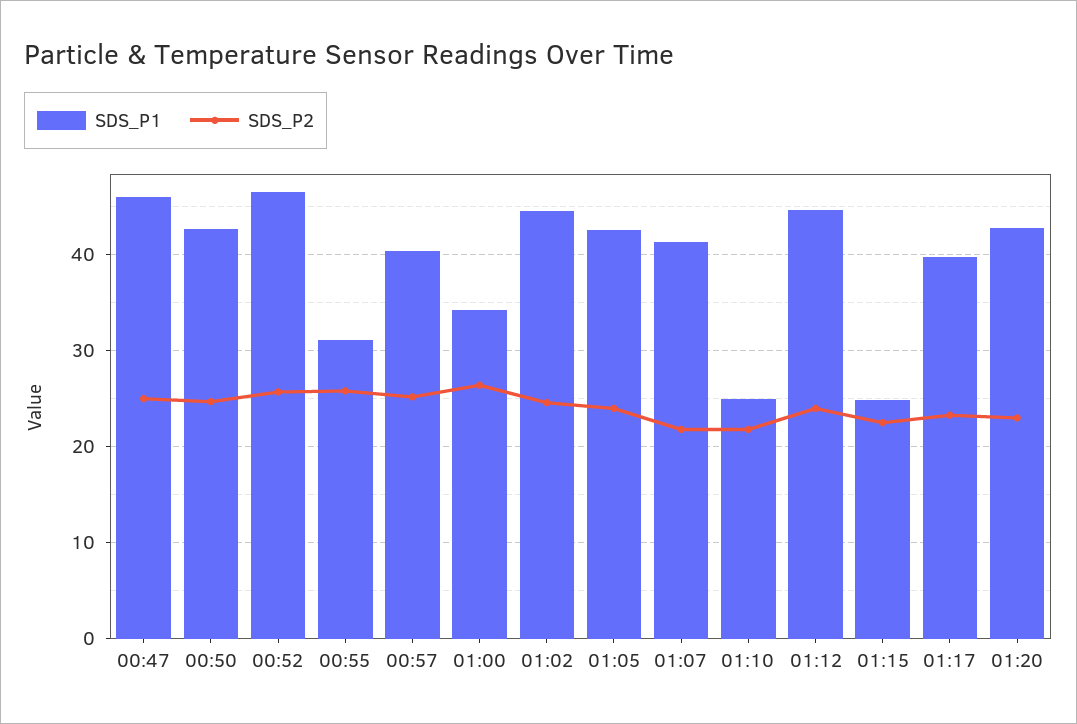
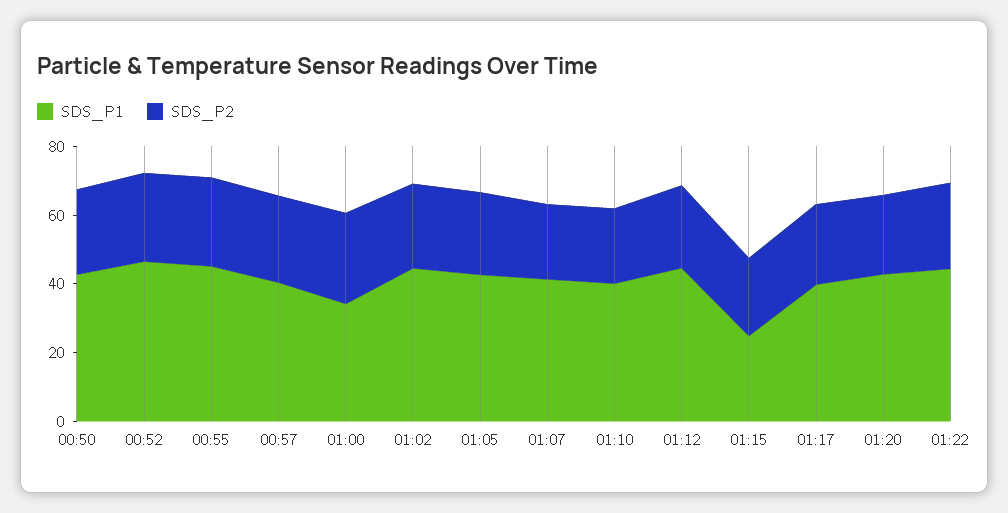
SDS_P1, 00:47: 46 -> none
SDS_P2, 00:47: 25 -> none
SDS_P1, 00:55: 31 -> 45
SDS_P1, 01:10: 25 -> 40
SDS_P1, 01:22: none -> 45
SDS_P2, 01:22: none -> 25

